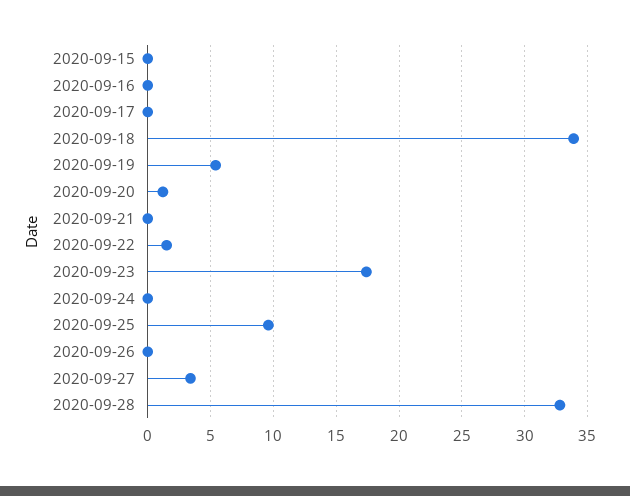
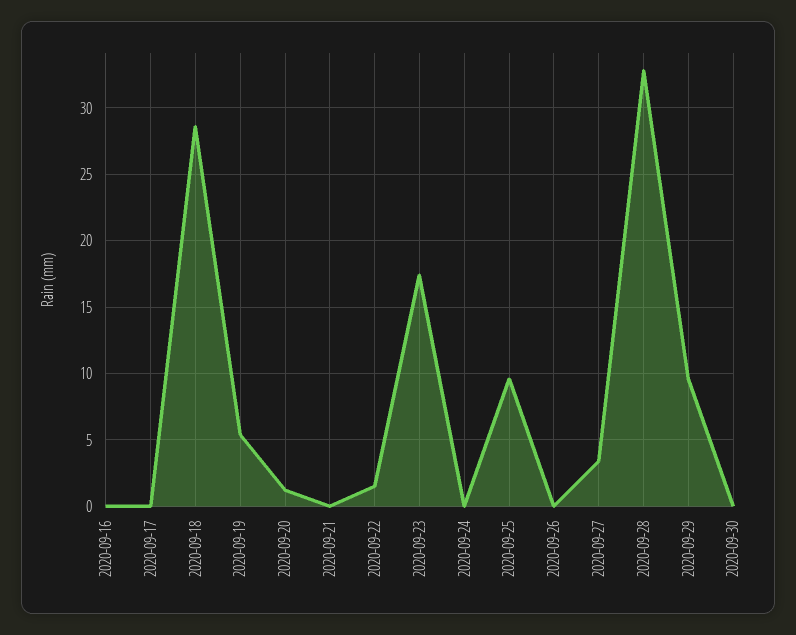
2020-09-15: 0 -> none
2020-09-18: 34 -> 28.5
2020-09-29: none -> 9.5
2020-09-30: none -> 0

